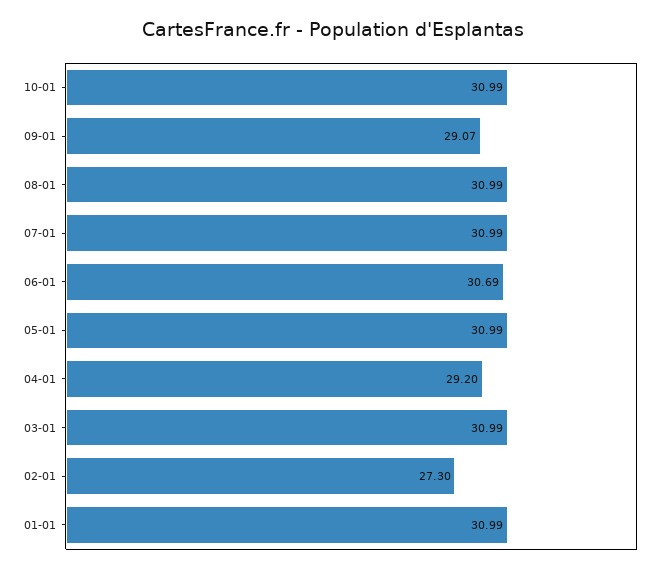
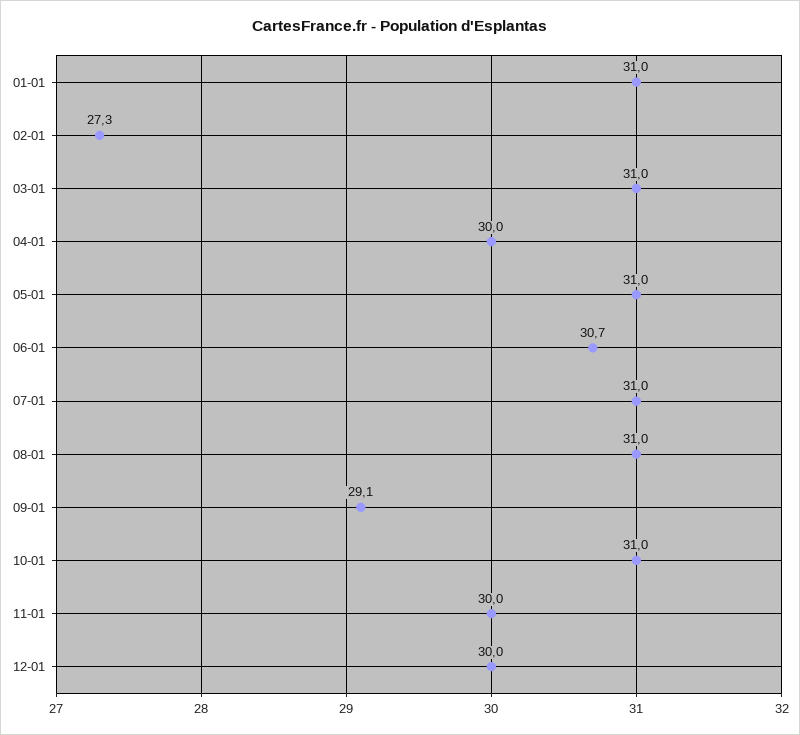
04-01: 29.2 -> 30
11-01: none -> 30
12-01: none -> 30

